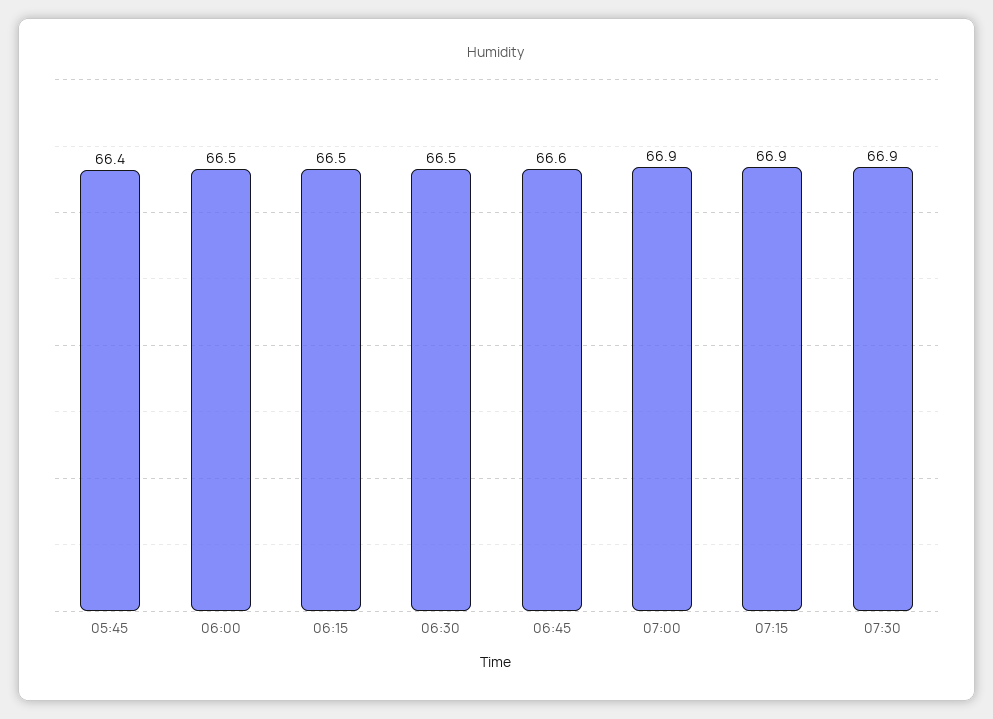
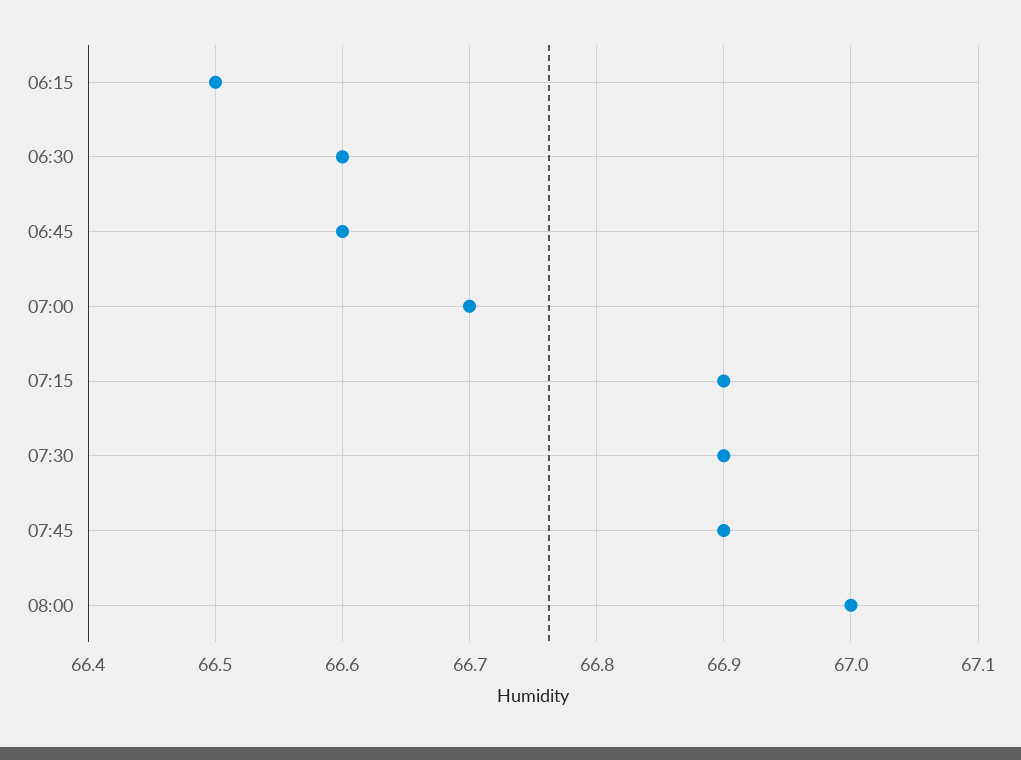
05:45: 66.4 -> none
06:00: 66.5 -> none
06:30: 66.5 -> 66.6
07:00: 66.9 -> 66.7
07:45: none -> 66.9
08:00: none -> 67

